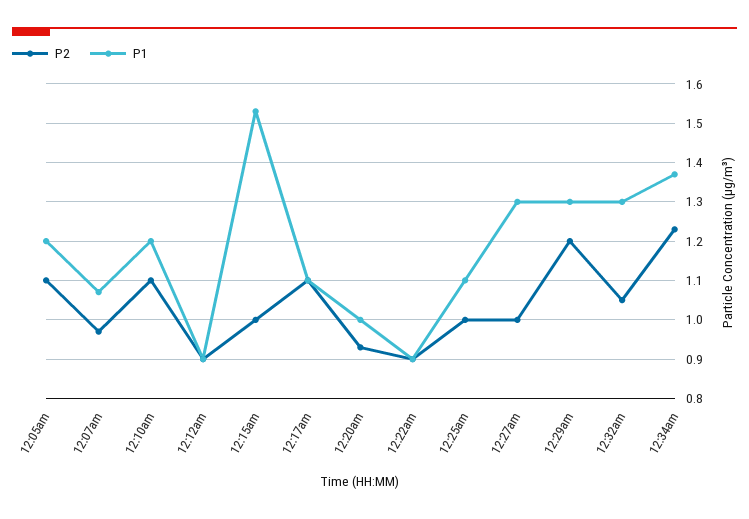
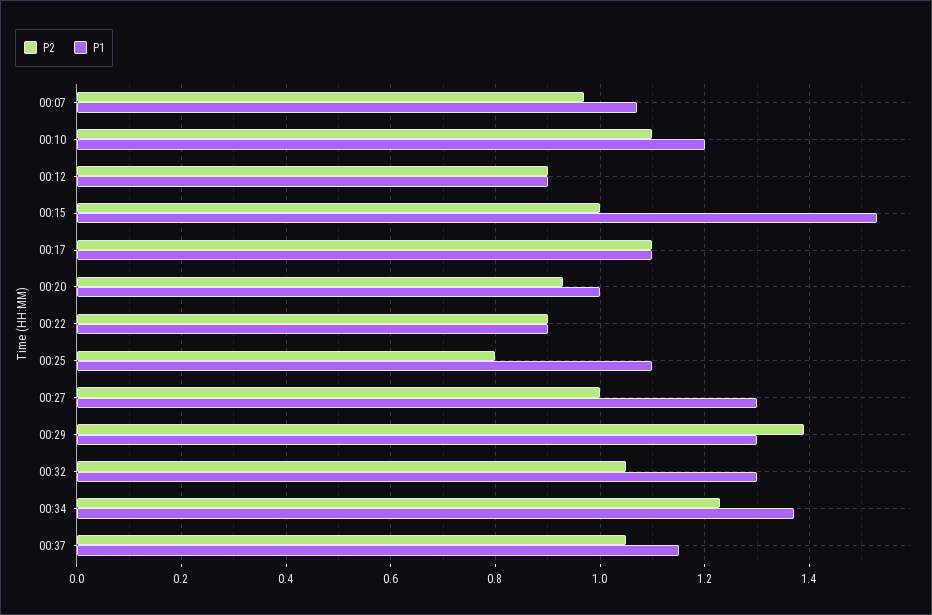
P2, 12:05am: 1.1 -> none
P1, 12:05am: 1.2 -> none
P2, 12:25am: 1 -> 0.8
P2, 12:29am: 1.2 -> 1.4
P2, 00:37: none -> 1.05
P1, 00:37: none -> 1.15

